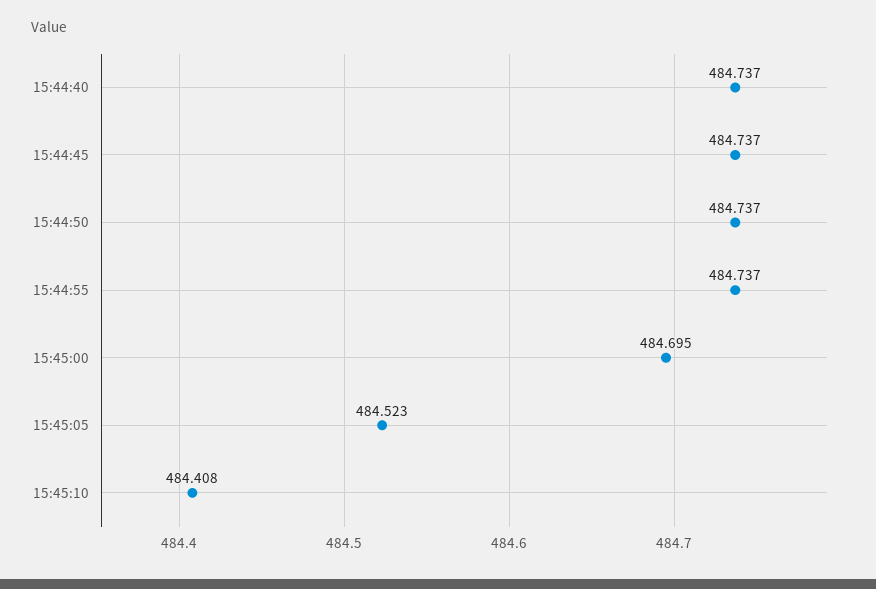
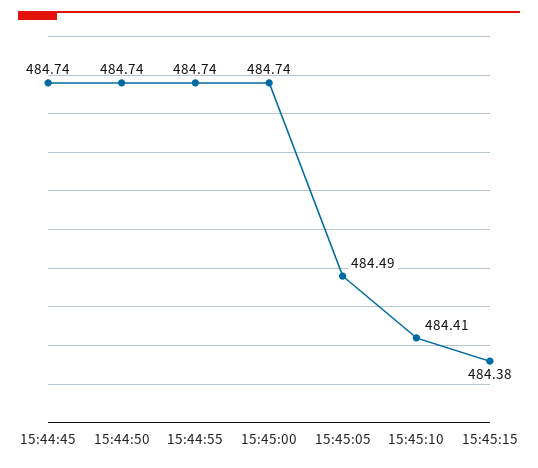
15:44:40: 484.737 -> none
15:45:00: 484.695 -> 484.74
15:45:05: 484.523 -> 484.49
15:45:15: none -> 484.38

